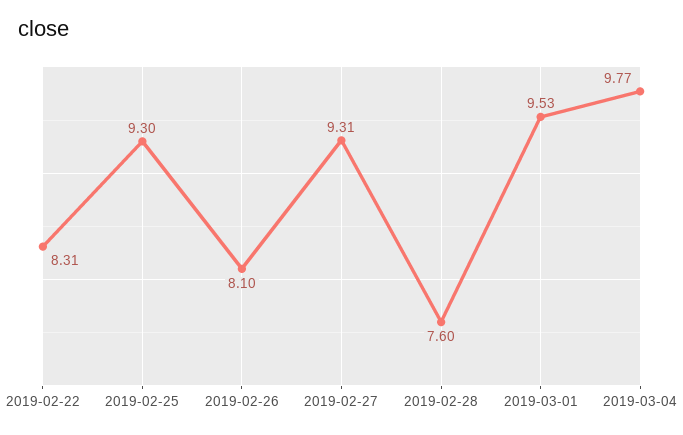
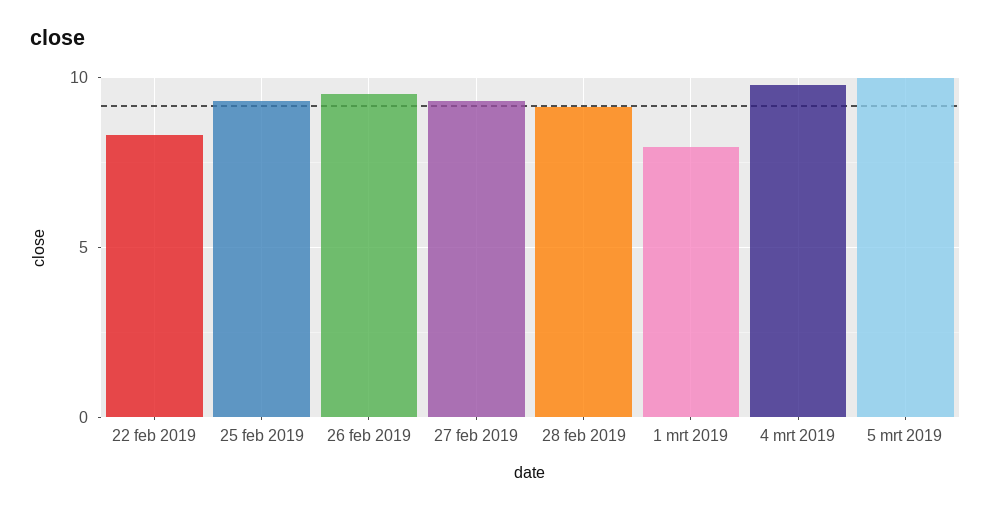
2019-02-26: 8.1 -> 9.5
2019-02-28: 7.6 -> 9
2019-03-01: 9.53 -> 8
5 mrt 2019: none -> 10

